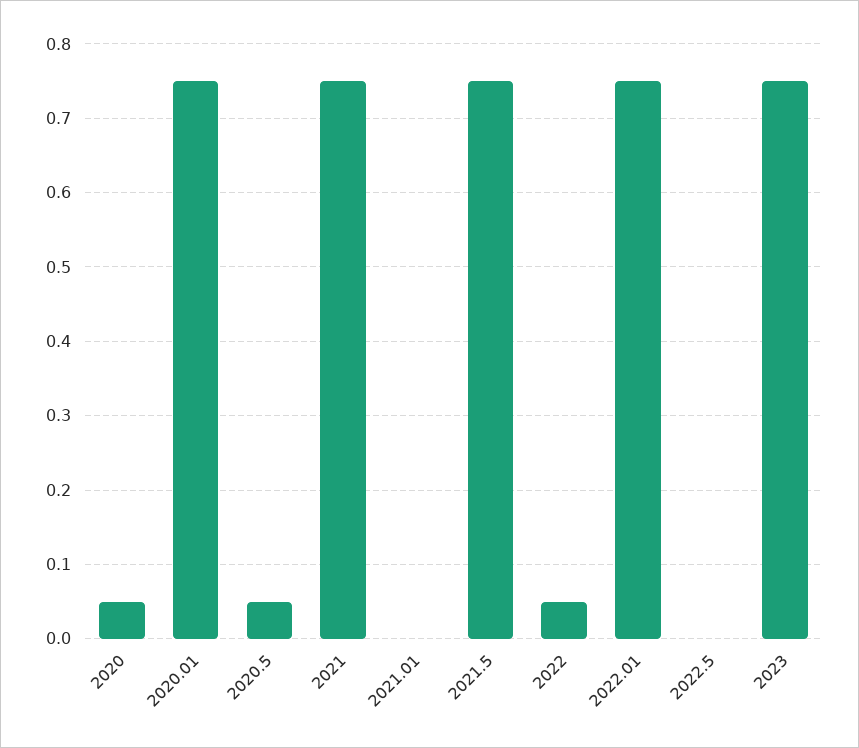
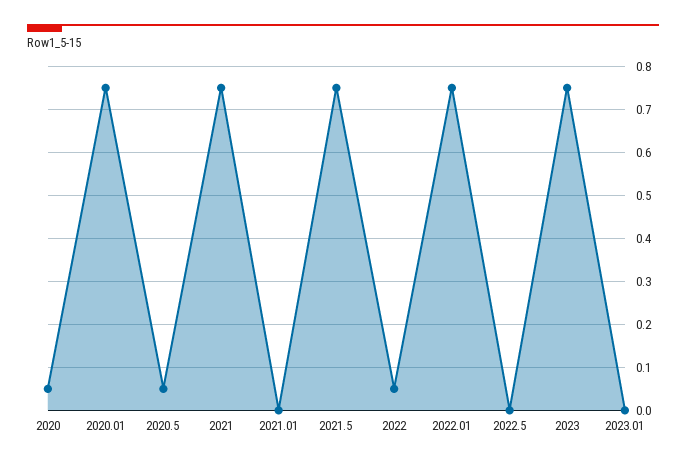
2023.01: none -> 0

